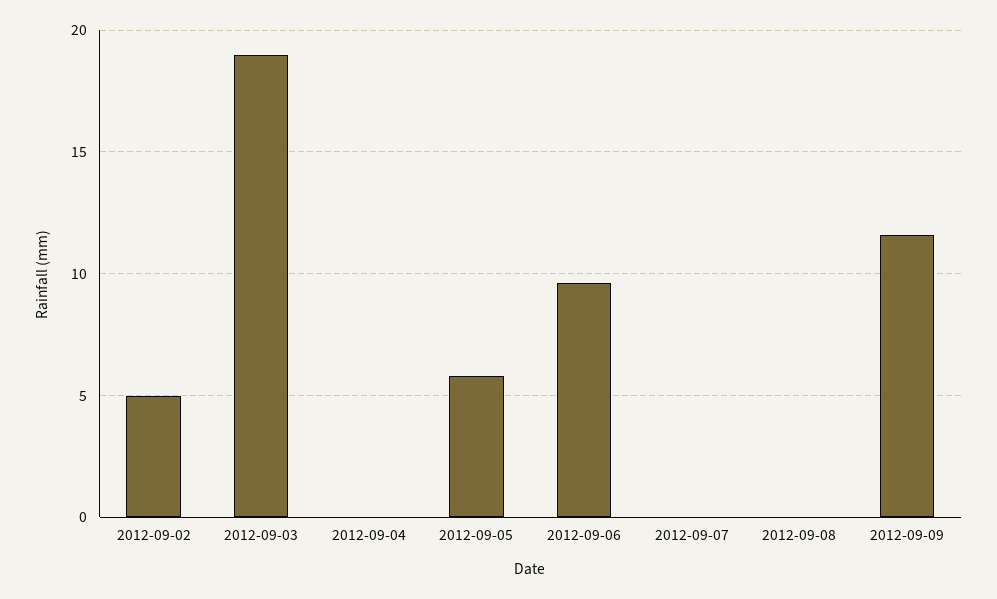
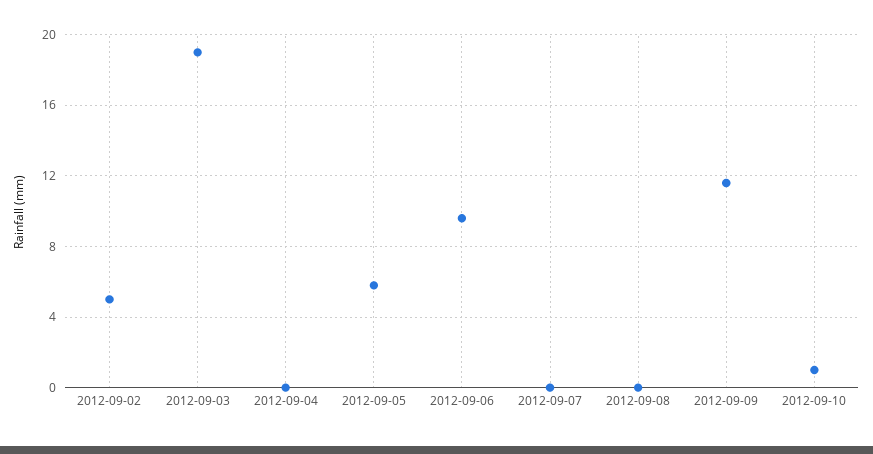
2012-09-10: none -> 1

